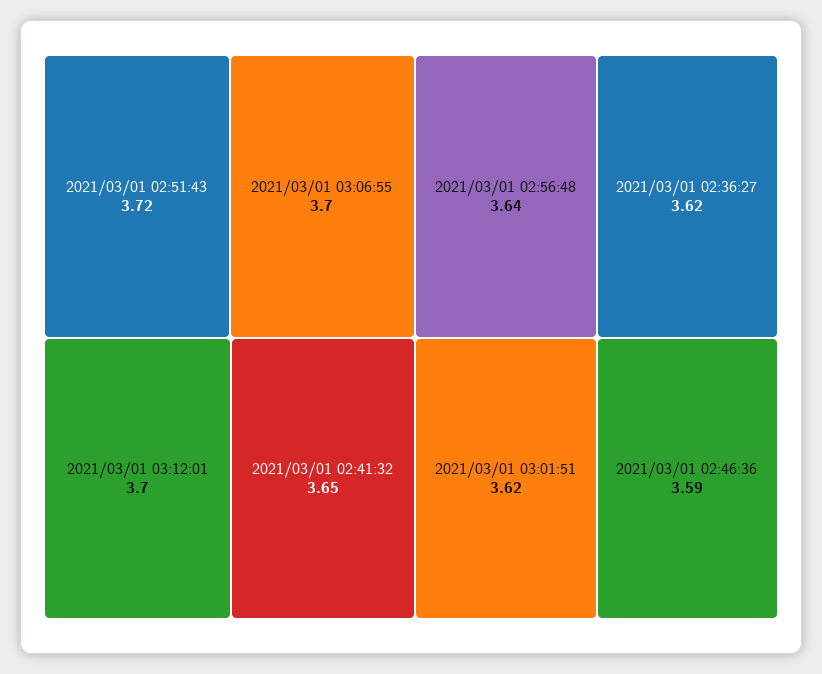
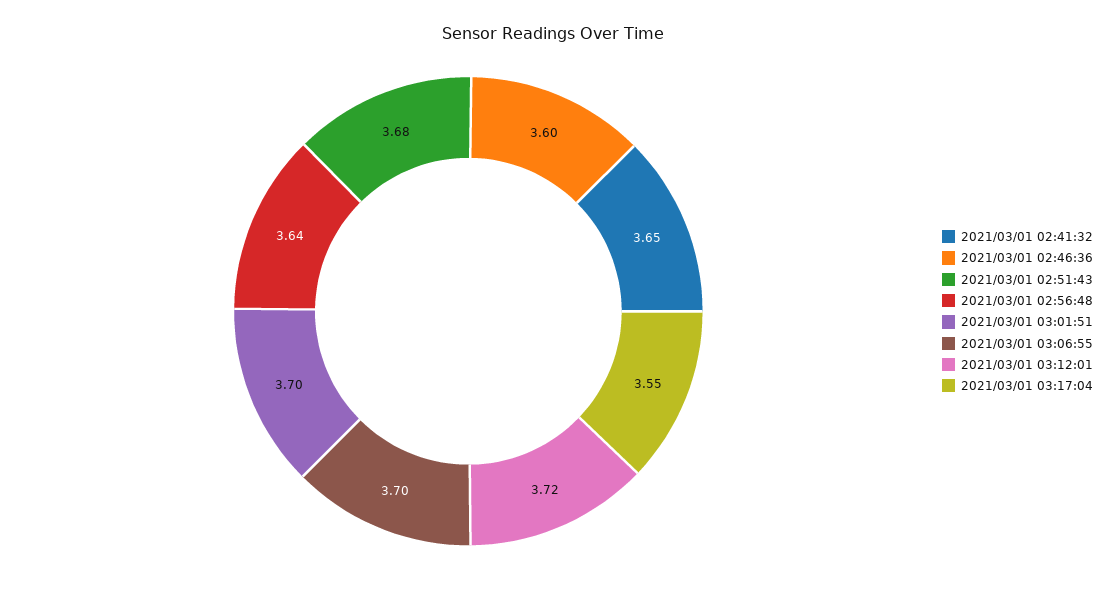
2021/03/01 02:51:43: 3.72 -> 3.68
2021/03/01 03:12:01: 3.7 -> 3.72
2021/03/01 02:36:27: 3.62 -> none
2021/03/01 03:01:51: 3.62 -> 3.7
2021/03/01 02:46:36: 3.59 -> 3.6
2021/03/01 03:17:04: none -> 3.55

